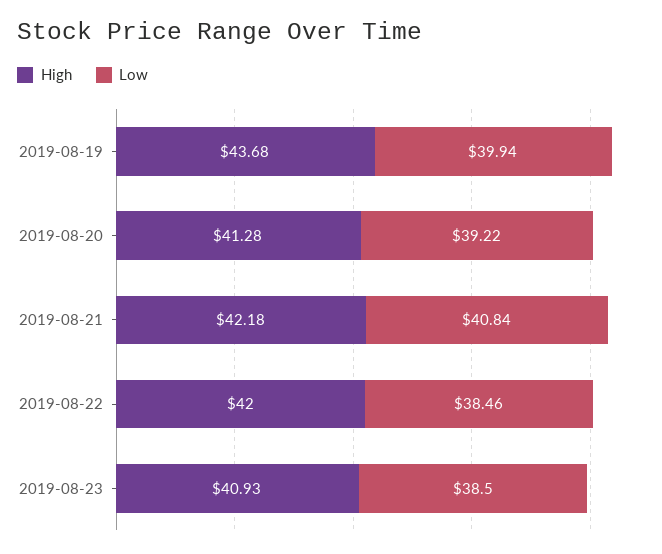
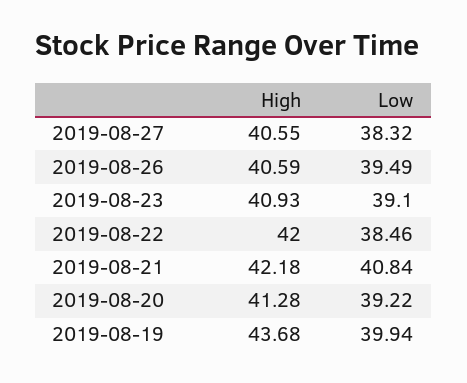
Low, 2019-08-23: 38.5 -> 39.1
High, 2019-08-27: none -> 40.55
Low, 2019-08-27: none -> 38.32
High, 2019-08-26: none -> 40.59
Low, 2019-08-26: none -> 39.49

